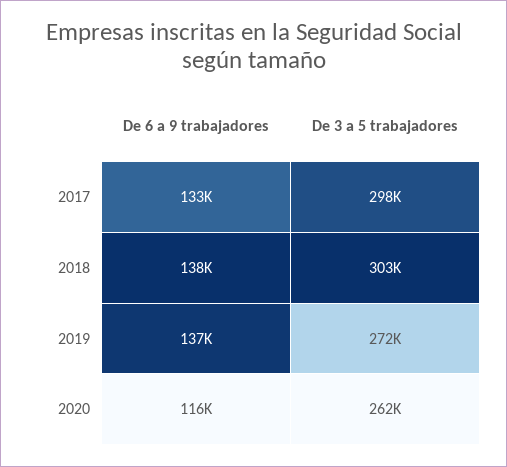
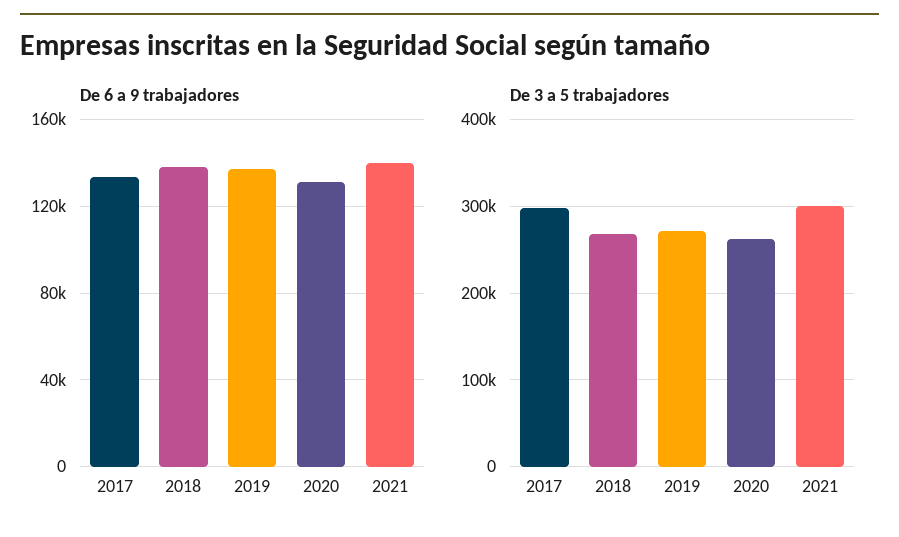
De 3 a 5 trabajadores, 2018: 303000 -> 270000
De 6 a 9 trabajadores, 2020: 116000 -> 130000
De 6 a 9 trabajadores, 2021: none -> 140000
De 3 a 5 trabajadores, 2021: none -> 300000

